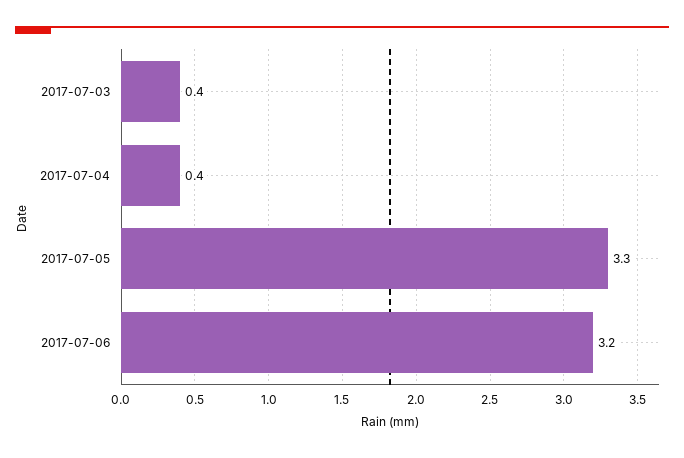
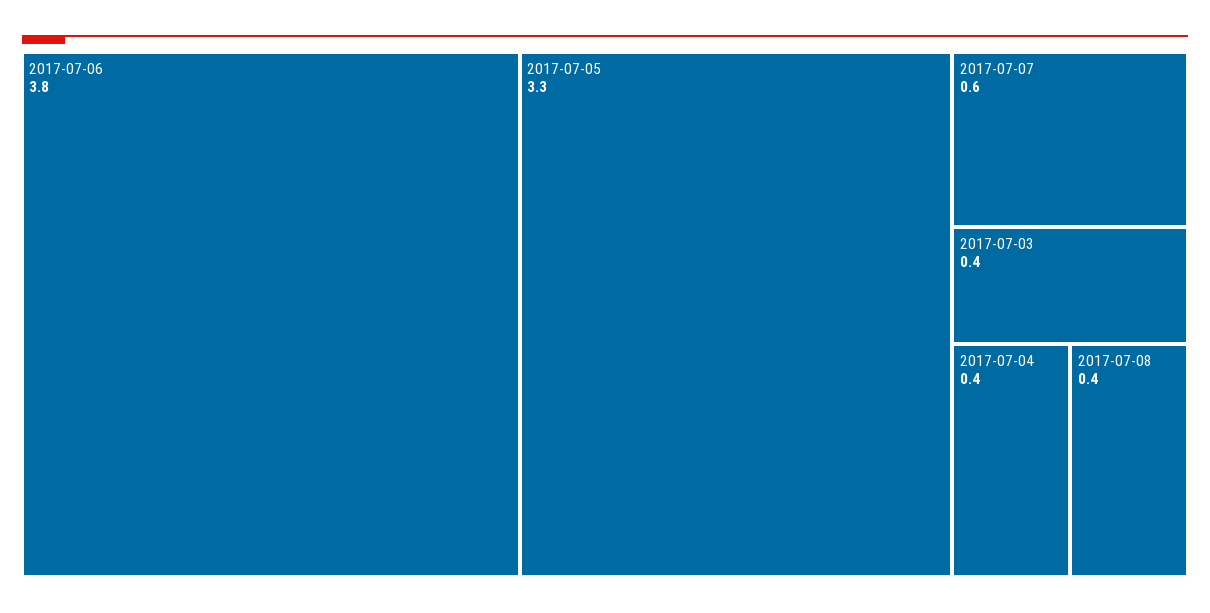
2017-07-06: 3.2 -> 3.8
2017-07-07: none -> 0.6
2017-07-08: none -> 0.4

